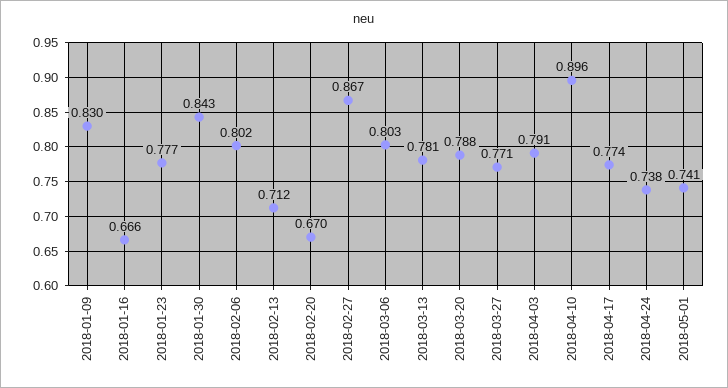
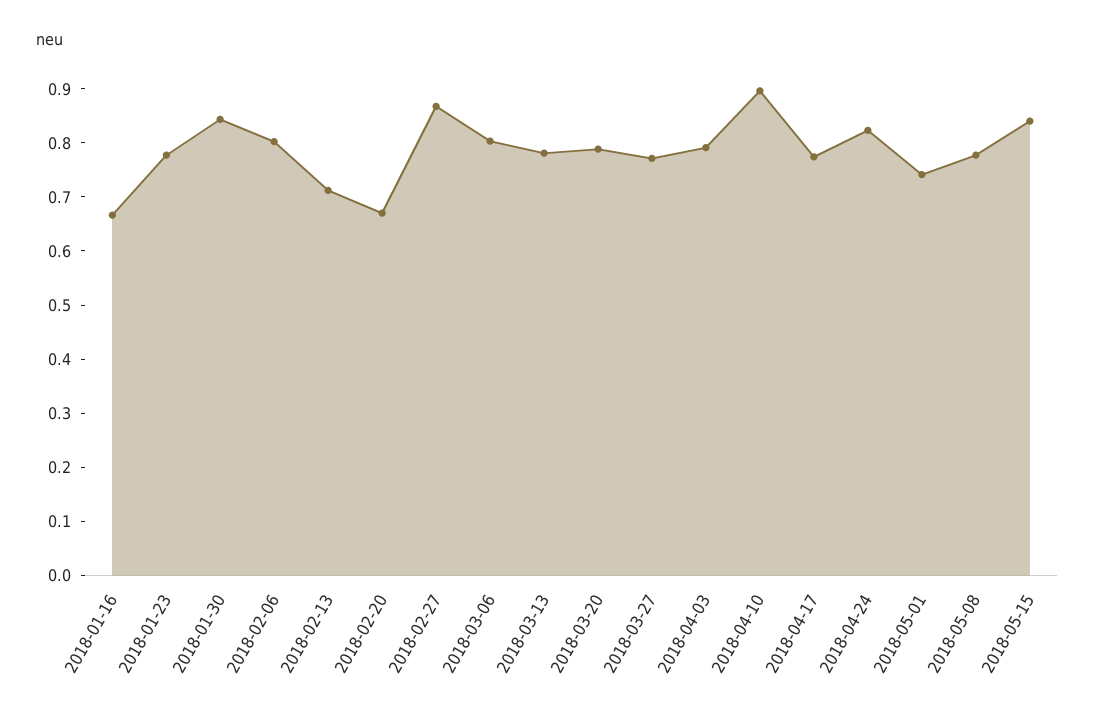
2018-01-09: 0.83 -> none
2018-04-24: 0.738 -> 0.82
2018-05-08: none -> 0.78
2018-05-15: none -> 0.84

